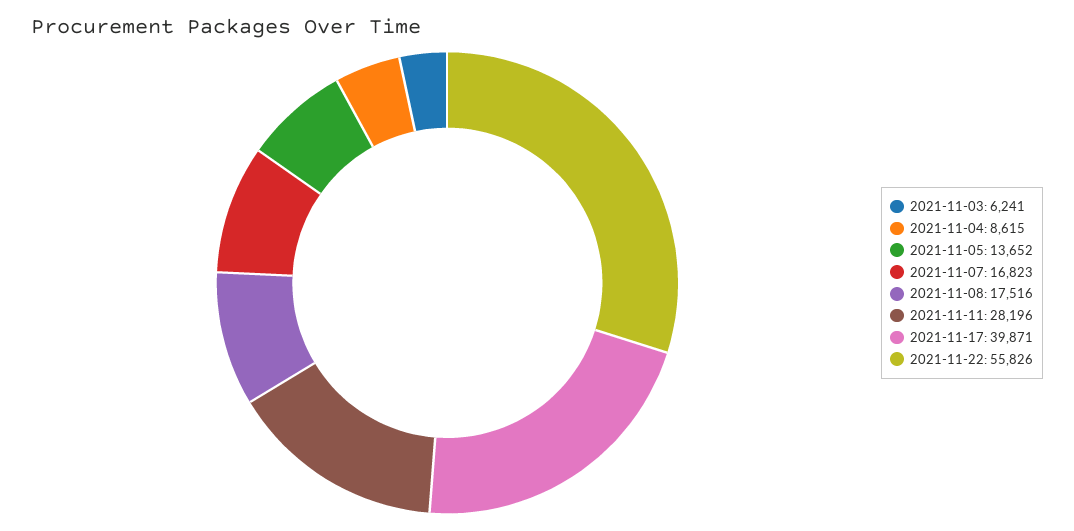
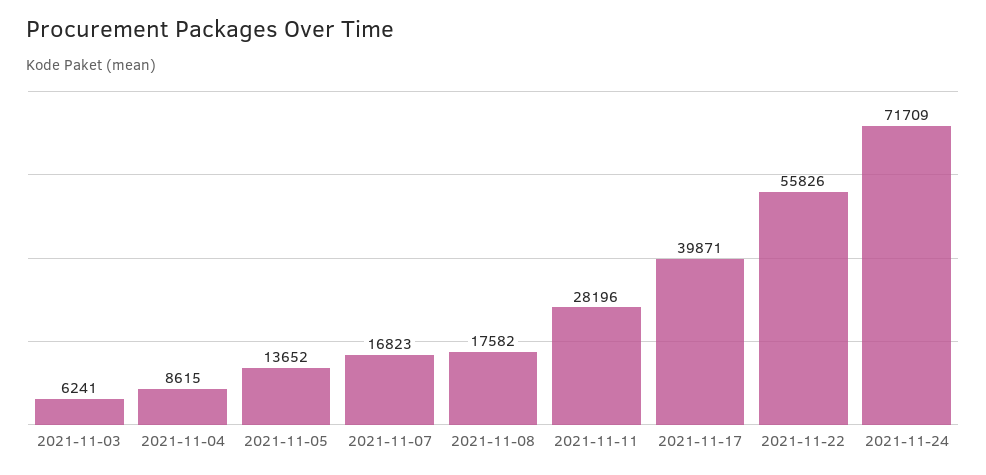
2021-11-08: 17516 -> 17582
2021-11-24: none -> 71709

